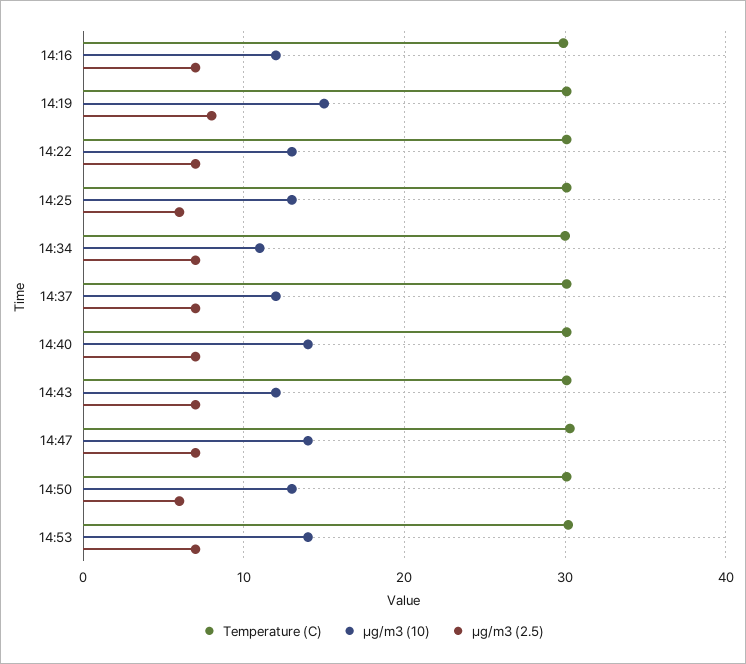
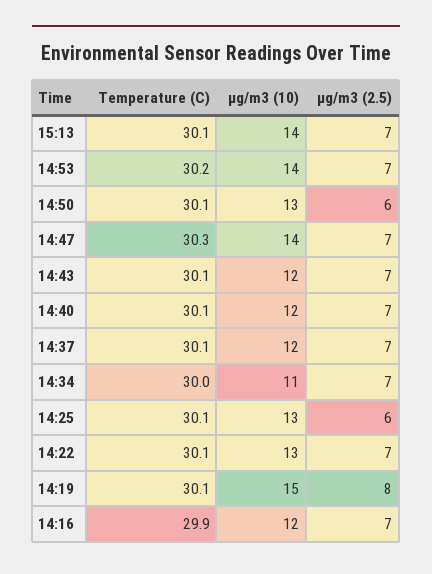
µg/m3 (10), 14:40: 14 -> 12
Temperature (C), 15:13: none -> 30.1
µg/m3 (10), 15:13: none -> 14
µg/m3 (2.5), 15:13: none -> 7

